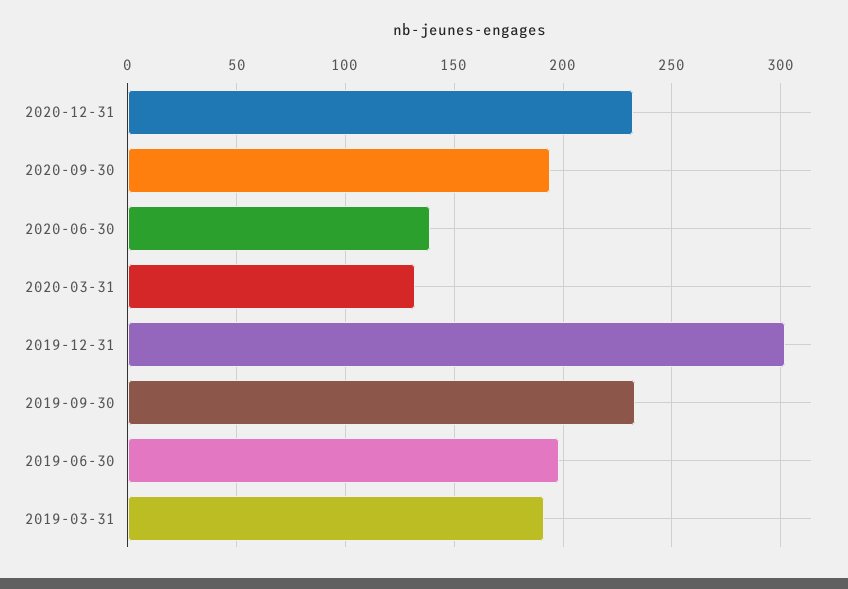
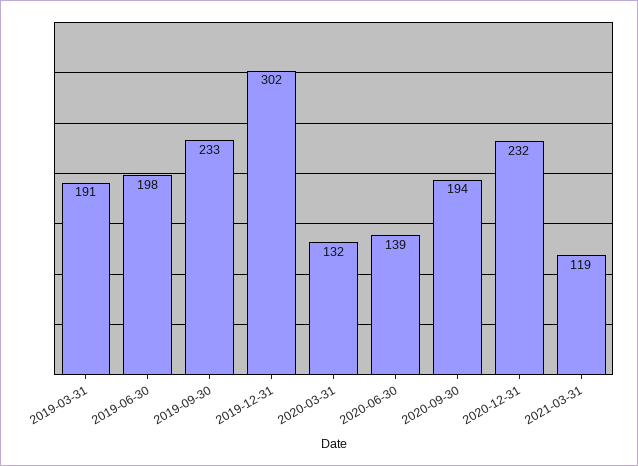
2021-03-31: none -> 119

